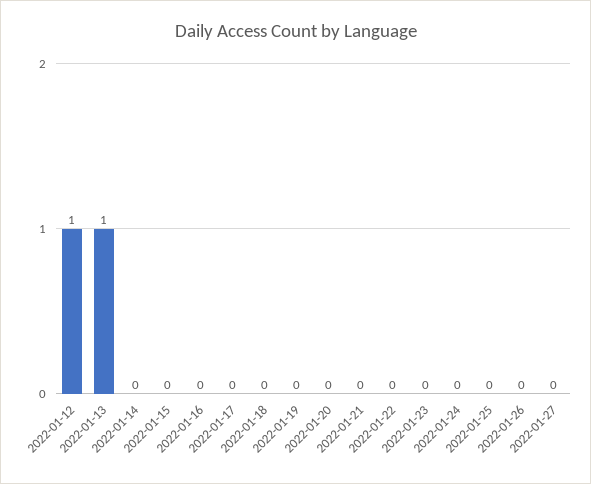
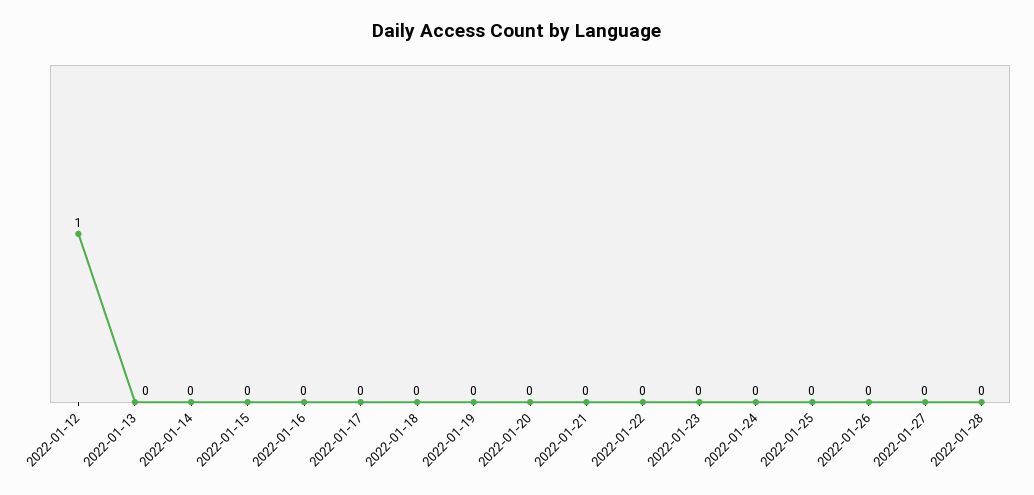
2022-01-13: 1 -> 0
2022-01-28: none -> 0

